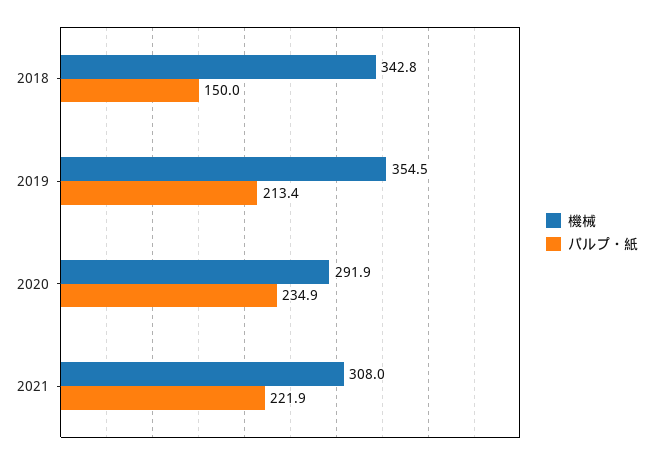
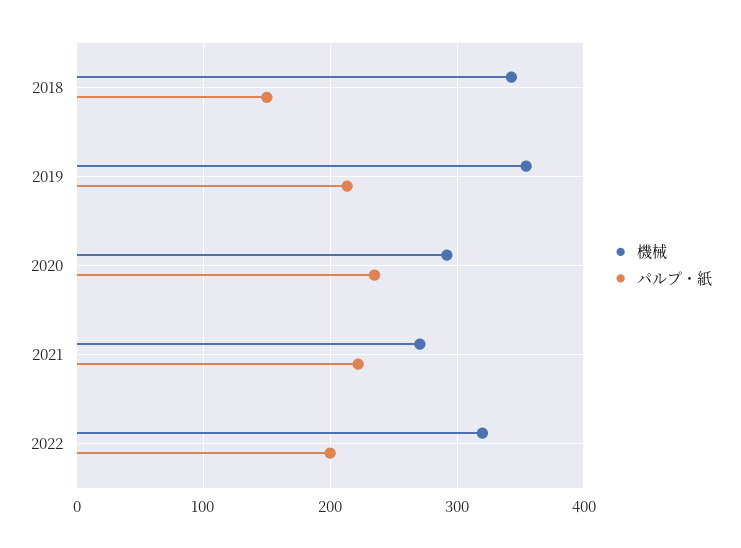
機械, 2021: 308 -> 270
機械, 2022: none -> 320
パルプ・紙, 2022: none -> 200

